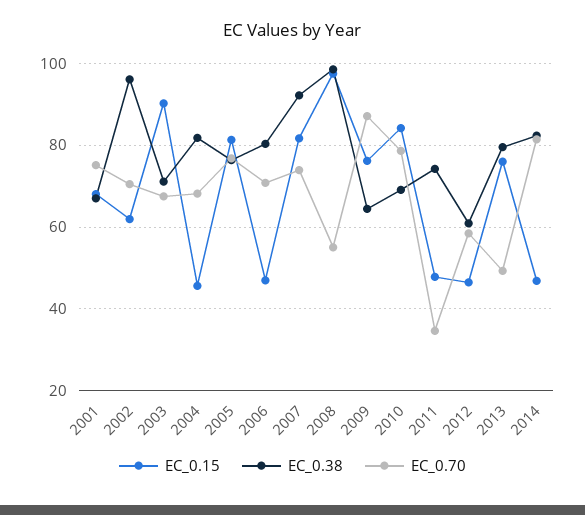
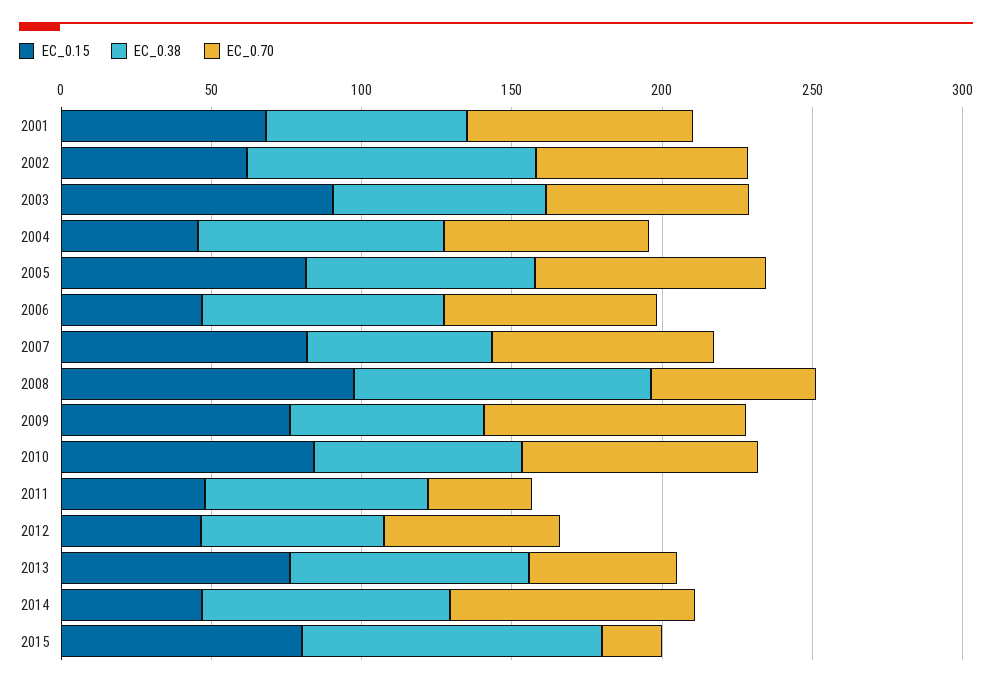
EC_0.38, 2007: 92 -> 60
EC_0.15, 2015: none -> 80
EC_0.38, 2015: none -> 100
EC_0.70, 2015: none -> 20

